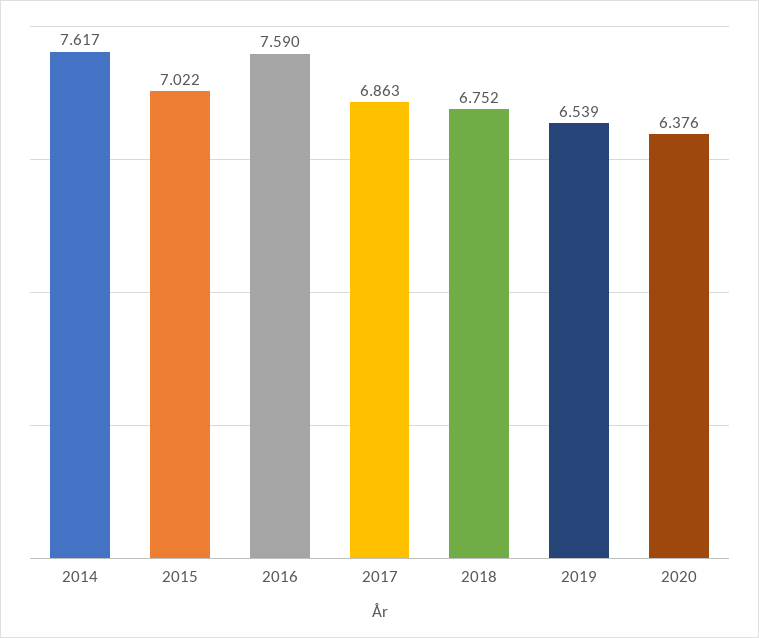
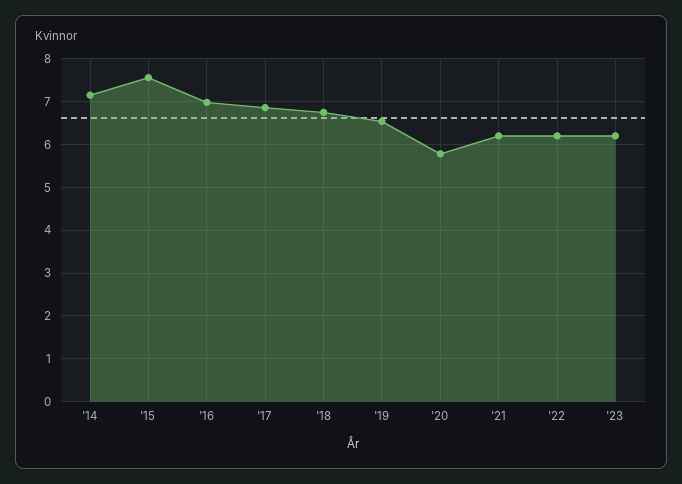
2014: 7.617 -> 7.2
2015: 7.022 -> 7.6
2016: 7.59 -> 7
2020: 6.376 -> 5.8
'21: none -> 6.2
'22: none -> 6.2
'23: none -> 6.2

